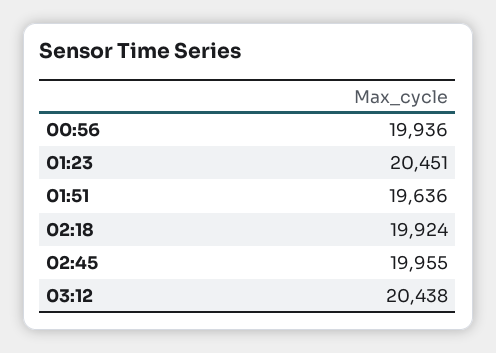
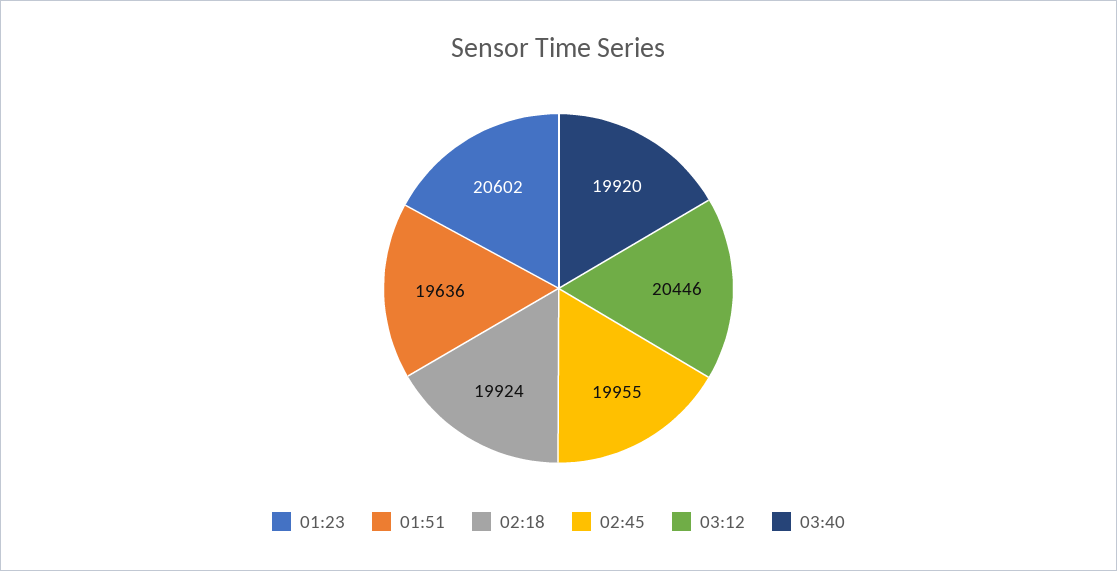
00:56: 19936 -> none
01:23: 20451 -> 20602
03:12: 20438 -> 20446
03:40: none -> 19920

